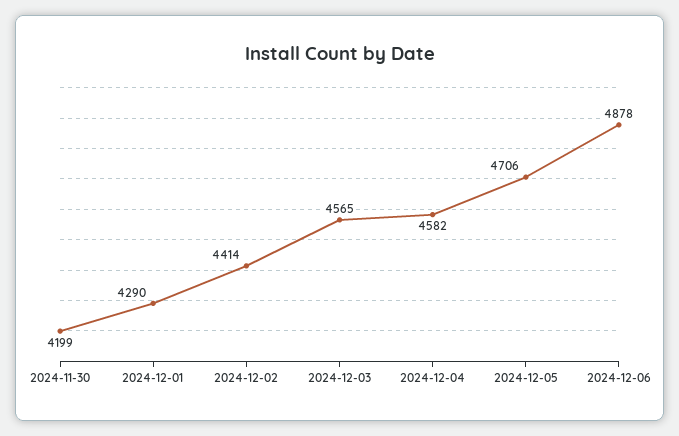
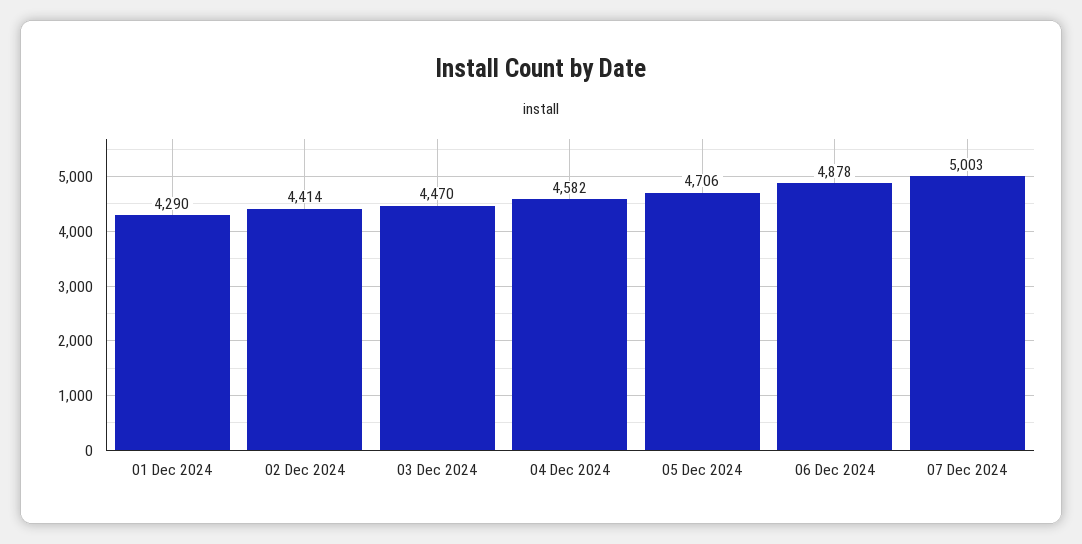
2024-11-30: 4199 -> none
2024-12-03: 4565 -> 4470
07 Dec 2024: none -> 5003

